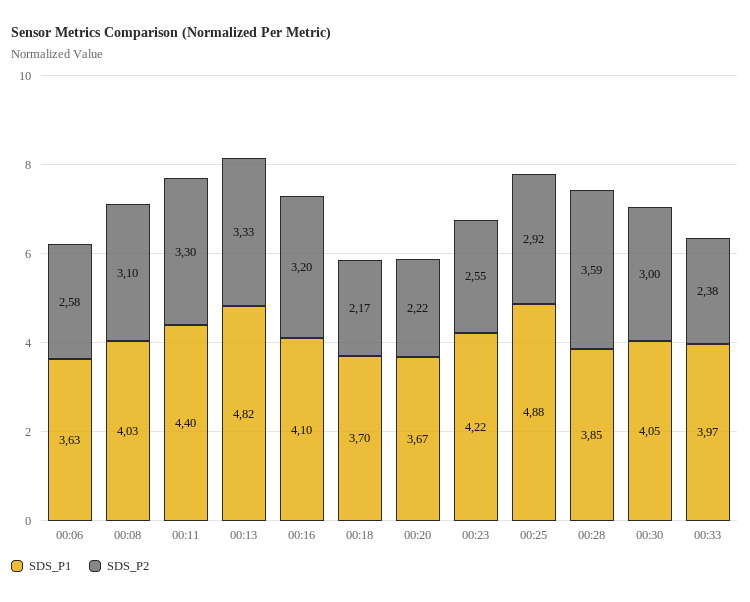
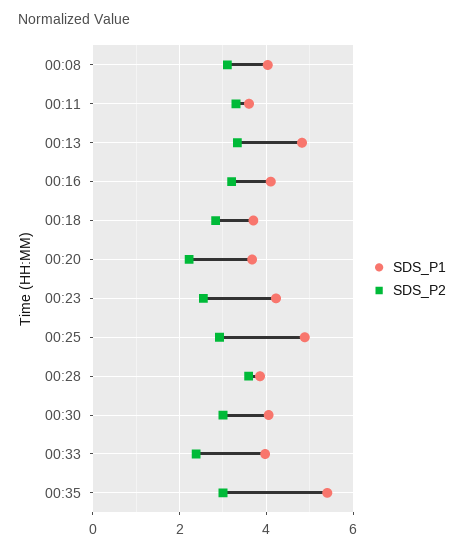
SDS_P1, 00:06: 3.63 -> none
SDS_P2, 00:06: 2.58 -> none
SDS_P1, 00:11: 4.4 -> 3.6
SDS_P2, 00:18: 2.17 -> 2.8
SDS_P1, 00:35: none -> 5.4
SDS_P2, 00:35: none -> 3

